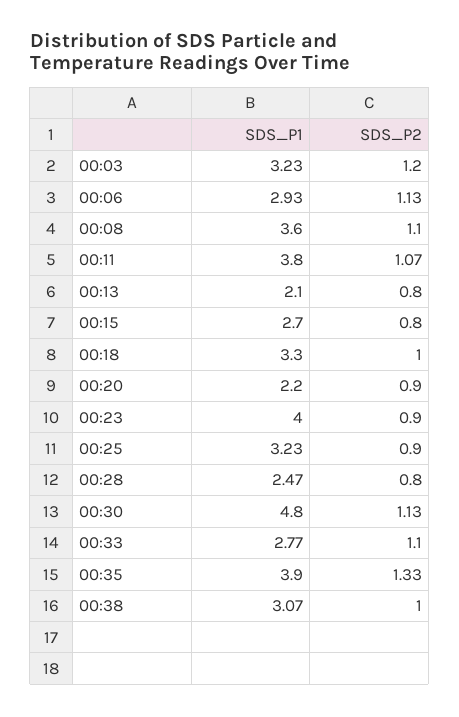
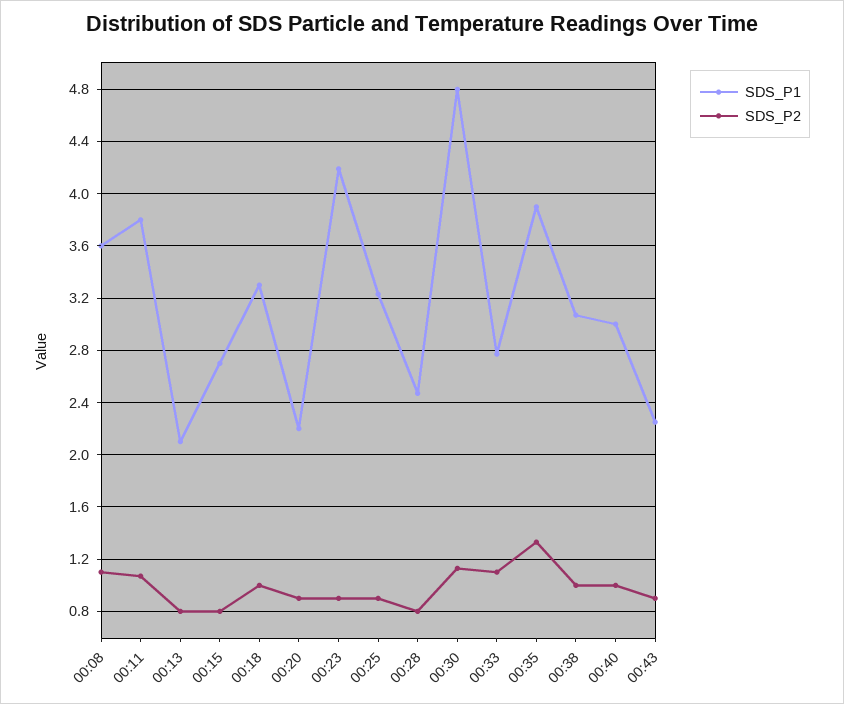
SDS_P1, 00:03: 3.23 -> none
SDS_P2, 00:03: 1.2 -> none
SDS_P1, 00:06: 2.93 -> none
SDS_P2, 00:06: 1.13 -> none
SDS_P1, 00:23: 4 -> 4.2
SDS_P1, 00:40: none -> 3
SDS_P2, 00:40: none -> 1
SDS_P1, 00:43: none -> 2.25
SDS_P2, 00:43: none -> 0.9

